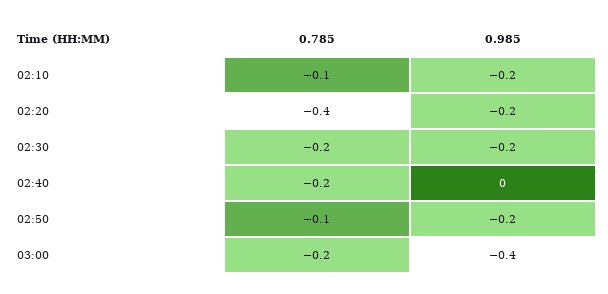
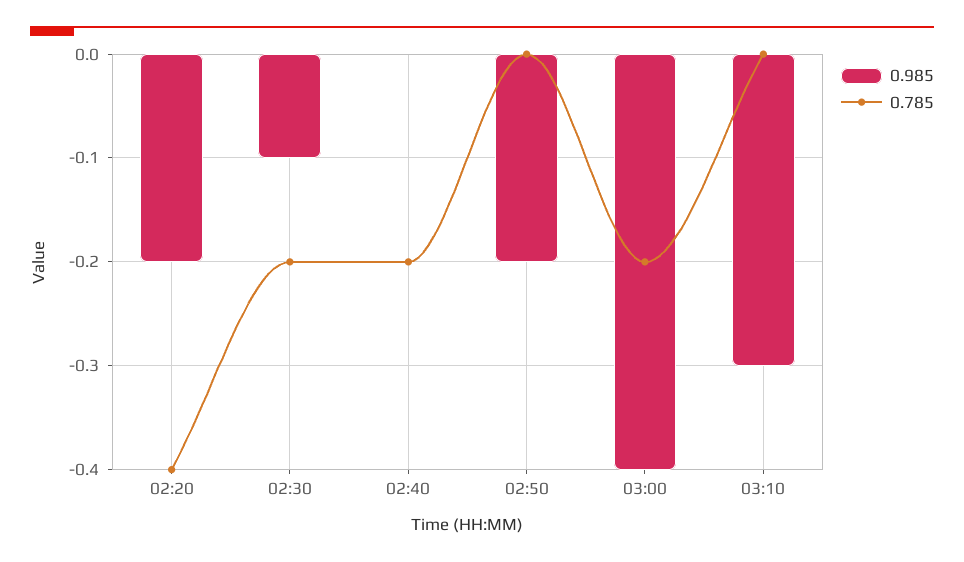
0.785, 02:10: -0.1 -> none
0.985, 02:10: -0.2 -> none
0.985, 02:30: -0.2 -> -0.1
0.785, 02:50: -0.1 -> 0
0.985, 03:10: none -> -0.3
0.785, 03:10: none -> 0

